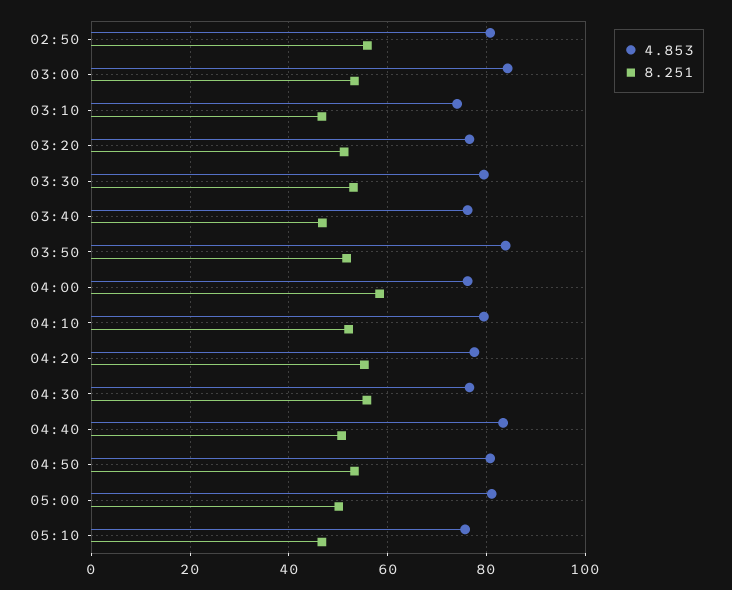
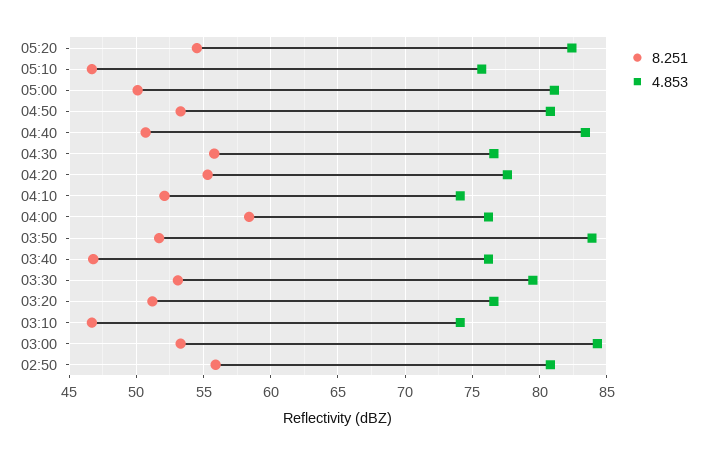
4.853, 04:10: 80 -> 74
8.251, 05:20: none -> 54.5
4.853, 05:20: none -> 82.5

